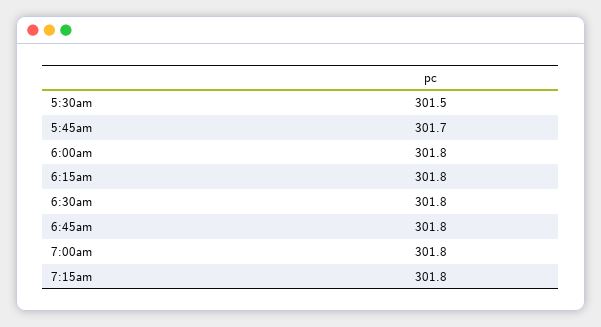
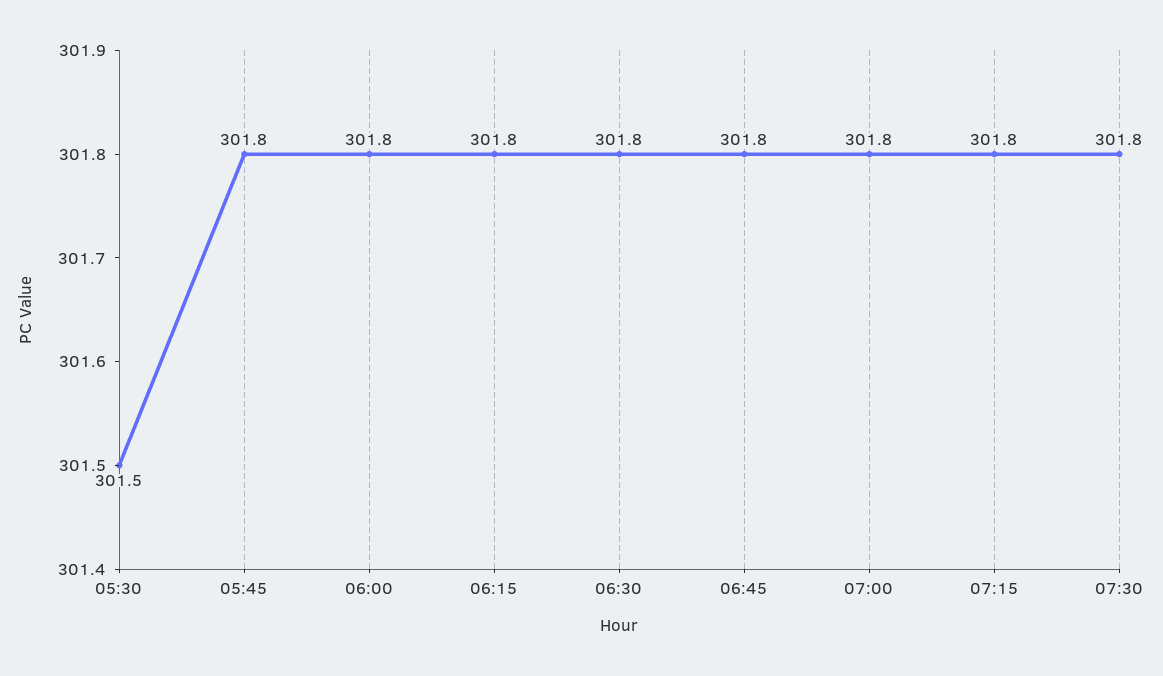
5:45am: 301.7 -> 301.8
07:30: none -> 301.8

